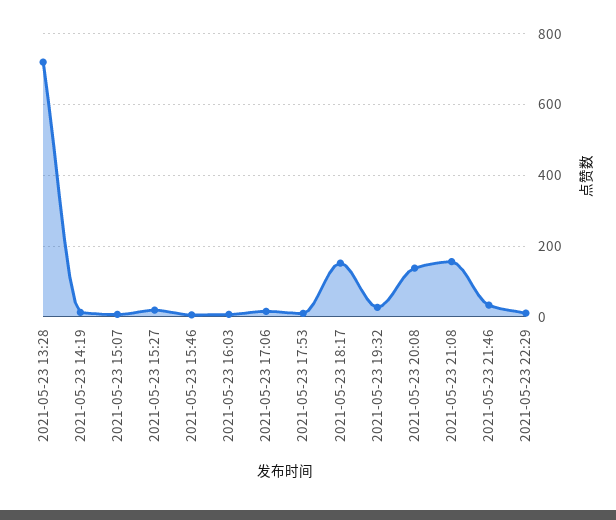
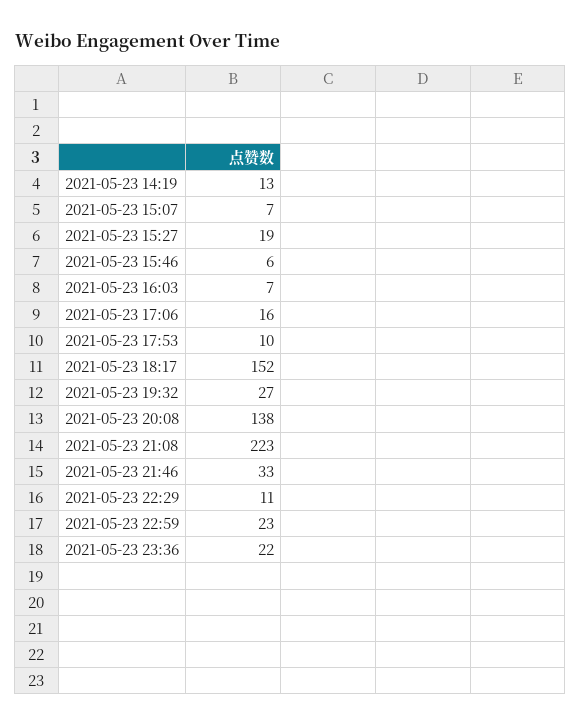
2021-05-23 13:28: 720 -> none
2021-05-23 21:08: 160 -> 223
2021-05-23 22:59: none -> 23
2021-05-23 23:36: none -> 22

